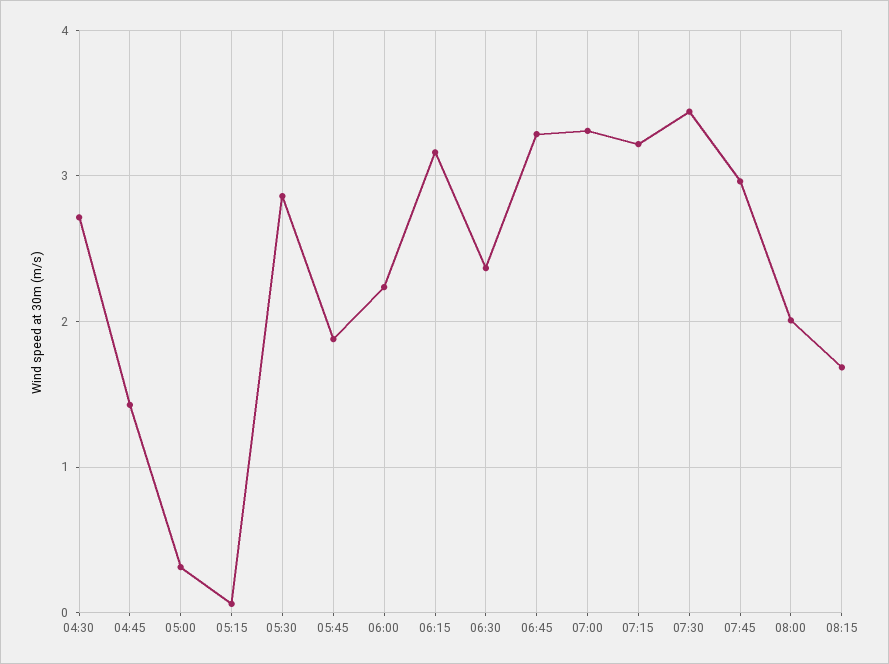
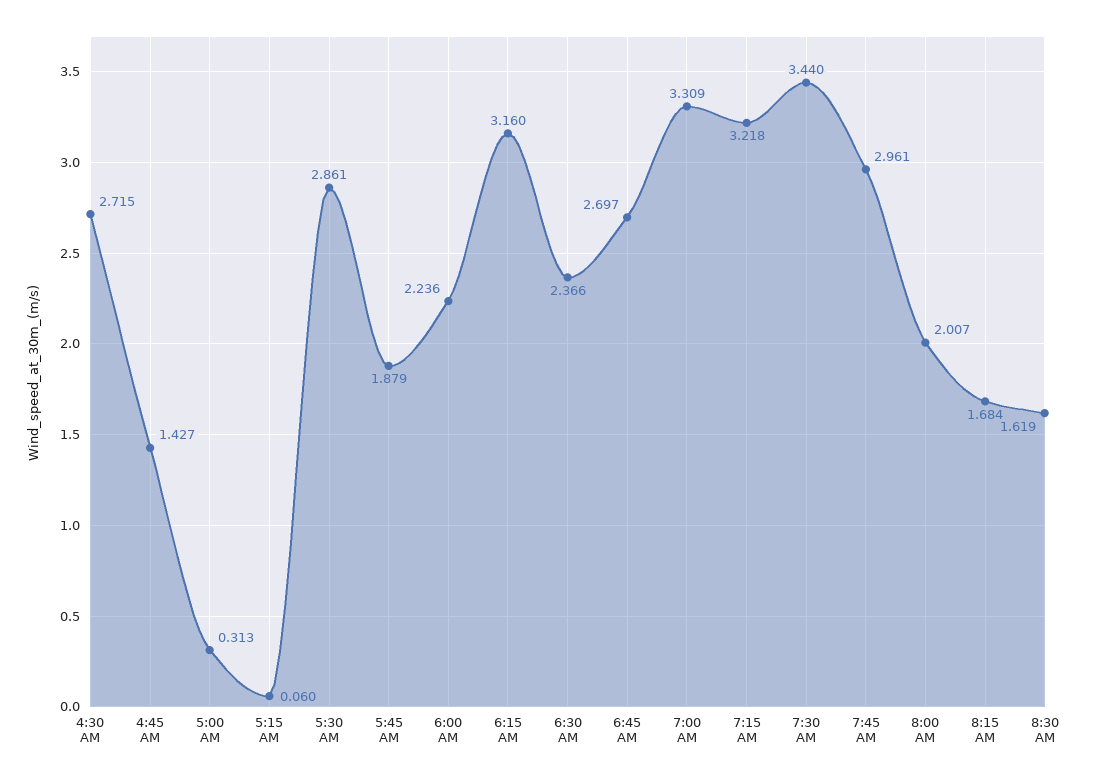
06:45: 3.3 -> 2.697
8:30 AM: none -> 1.619

